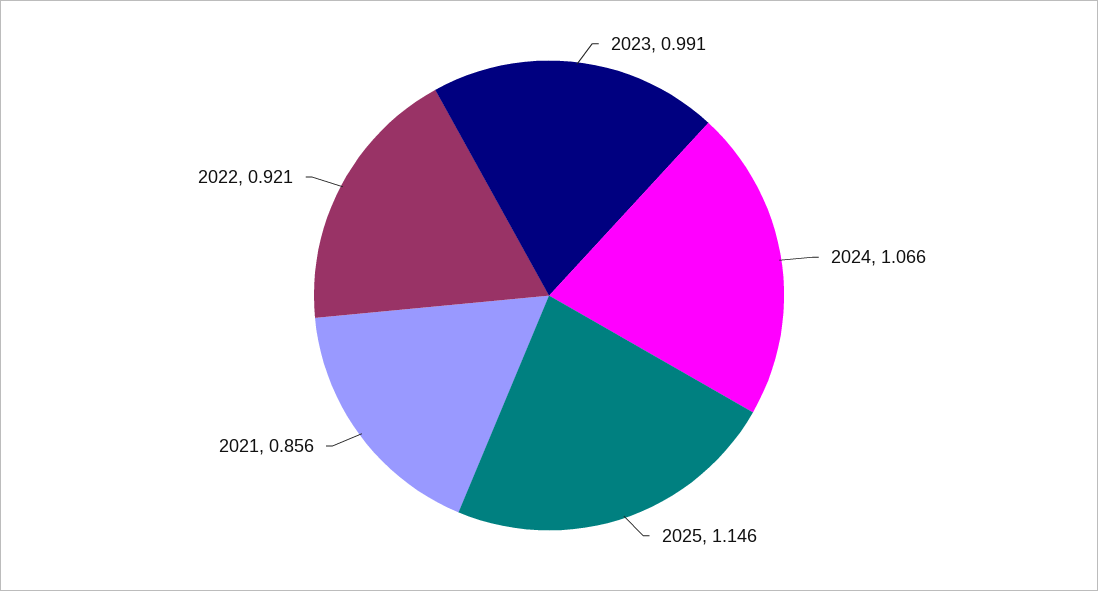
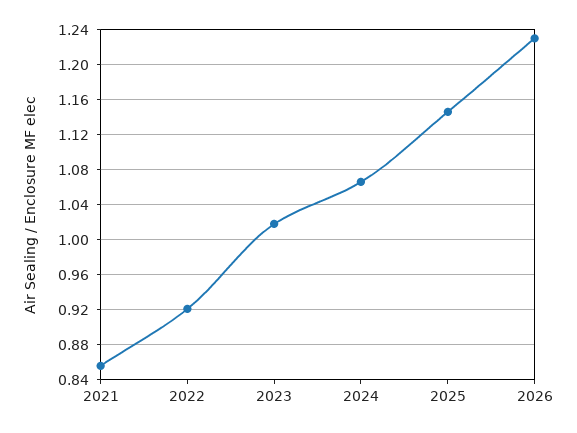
2023: 0.991 -> 1.02
2026: none -> 1.23

